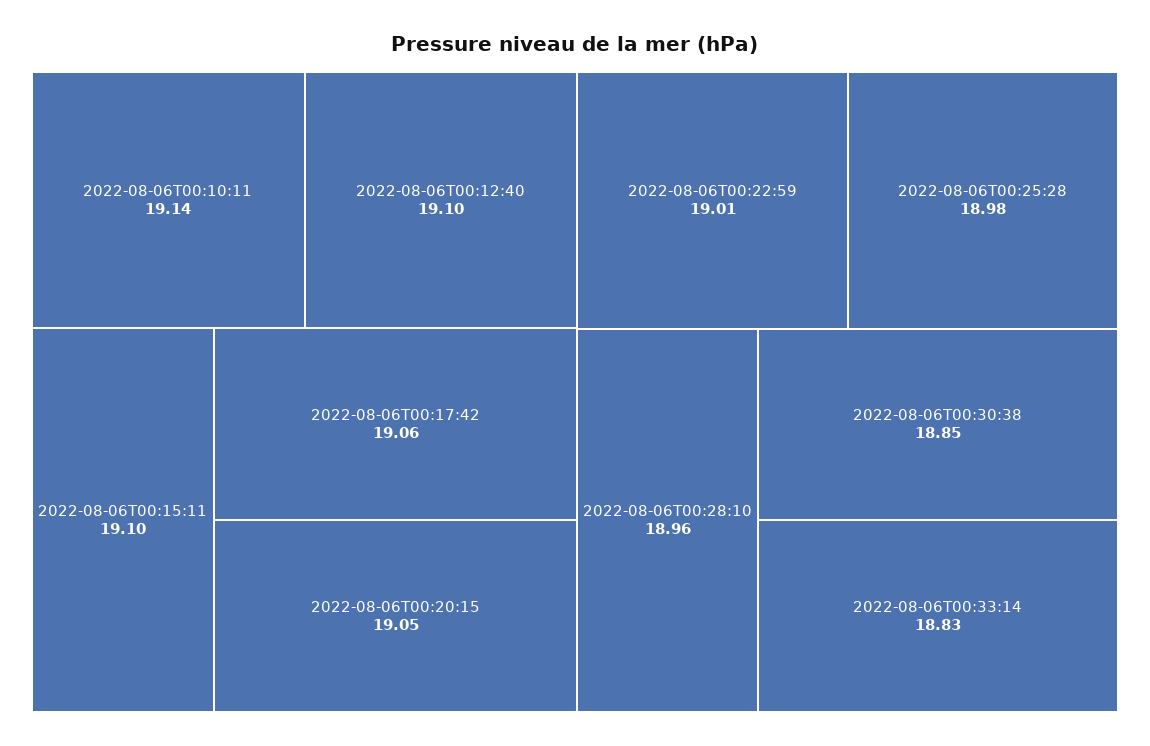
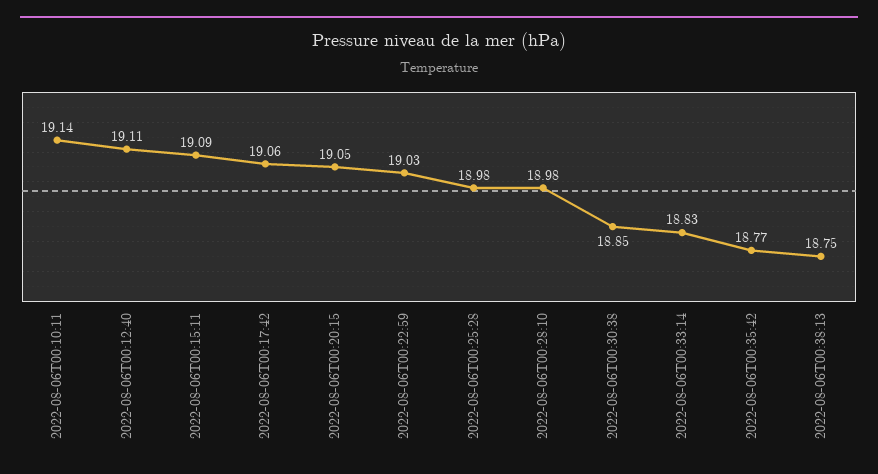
2022-08-06T00:12:40: 19.1 -> 19.11
2022-08-06T00:15:11: 19.1 -> 19.09
2022-08-06T00:22:59: 19.01 -> 19.03
2022-08-06T00:28:10: 18.96 -> 18.98
2022-08-06T00:35:42: none -> 18.77
2022-08-06T00:38:13: none -> 18.75

